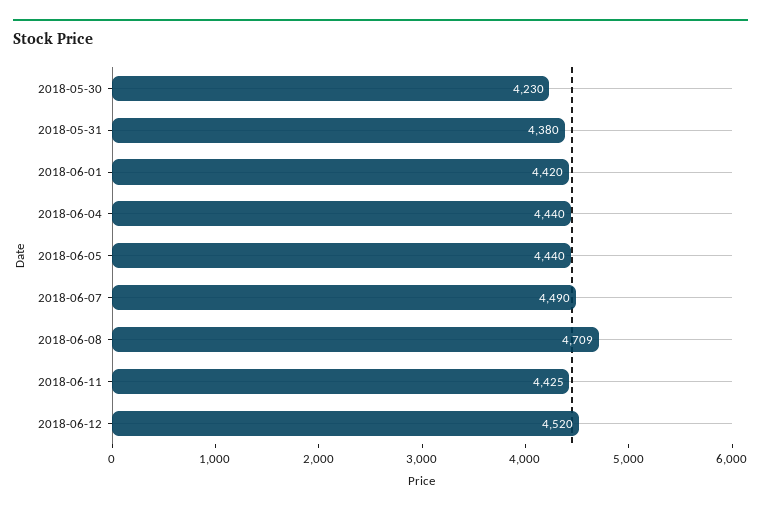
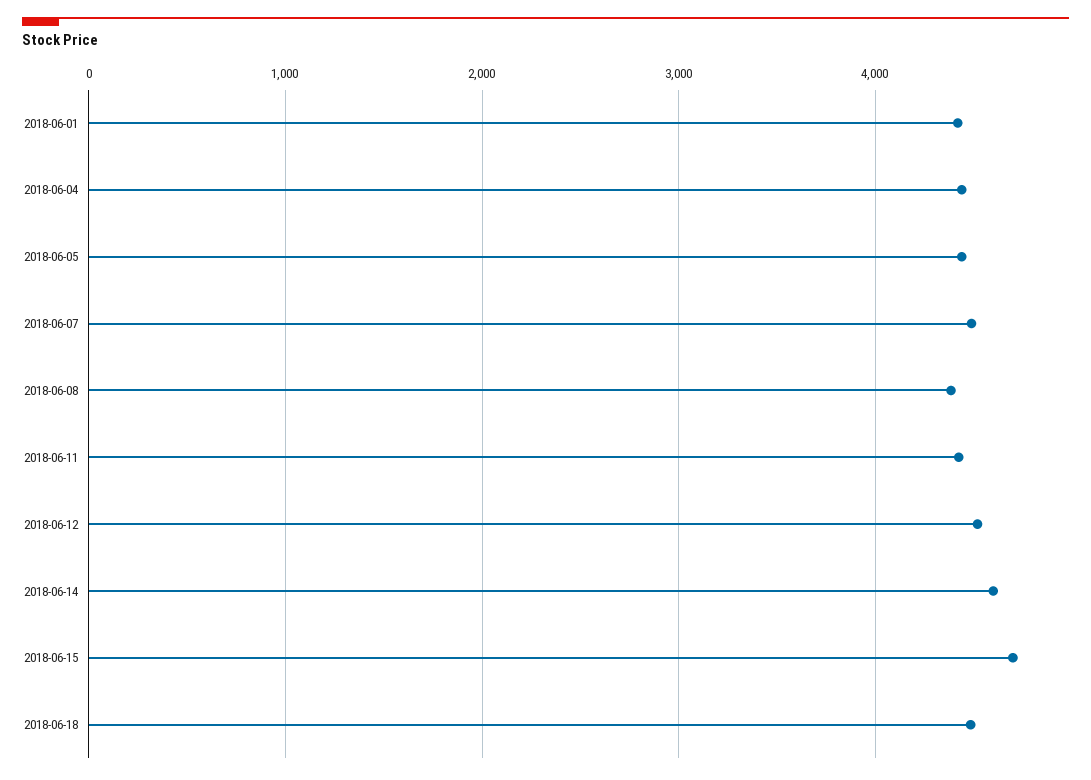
2018-05-30: 4230 -> none
2018-05-31: 4380 -> none
2018-06-08: 4709 -> 4400
2018-06-14: none -> 4600
2018-06-15: none -> 4700
2018-06-18: none -> 4500

